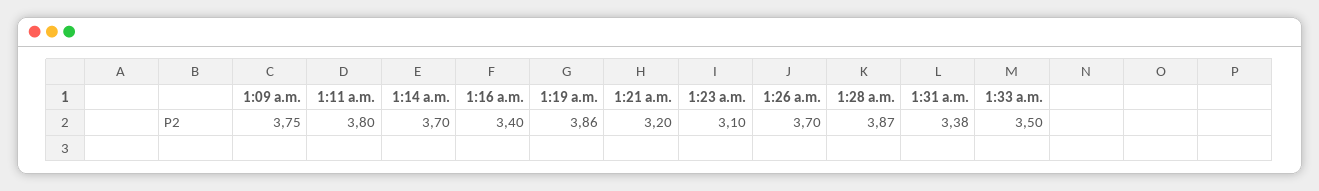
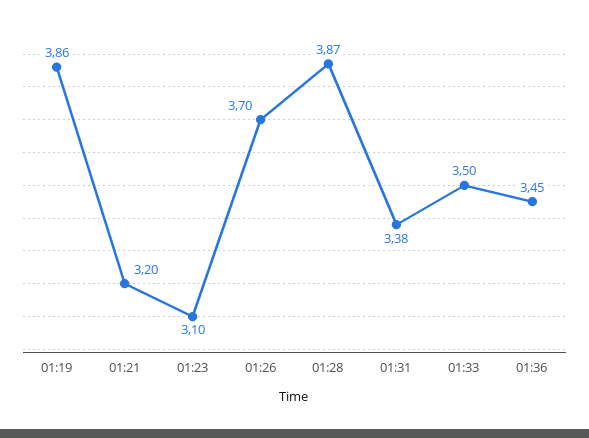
1:09 a.m.: 3.75 -> none
1:11 a.m.: 3.8 -> none
1:14 a.m.: 3.7 -> none
1:16 a.m.: 3.4 -> none
01:36: none -> 3.45

